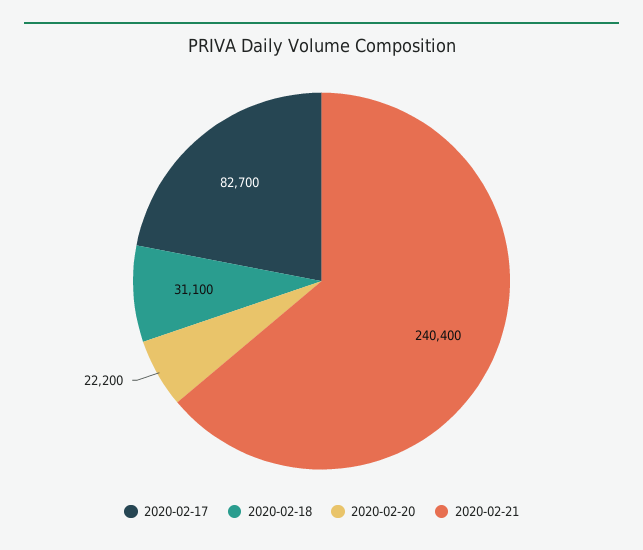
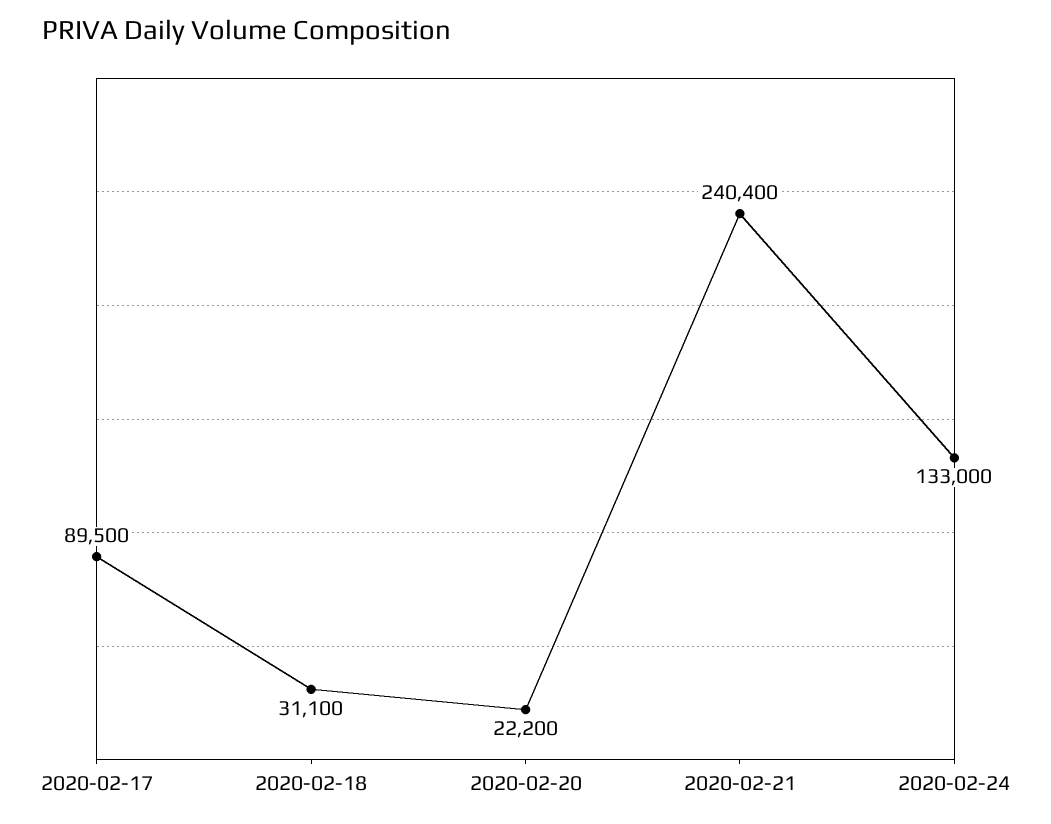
2020-02-17: 82700 -> 89500
2020-02-24: none -> 133000

